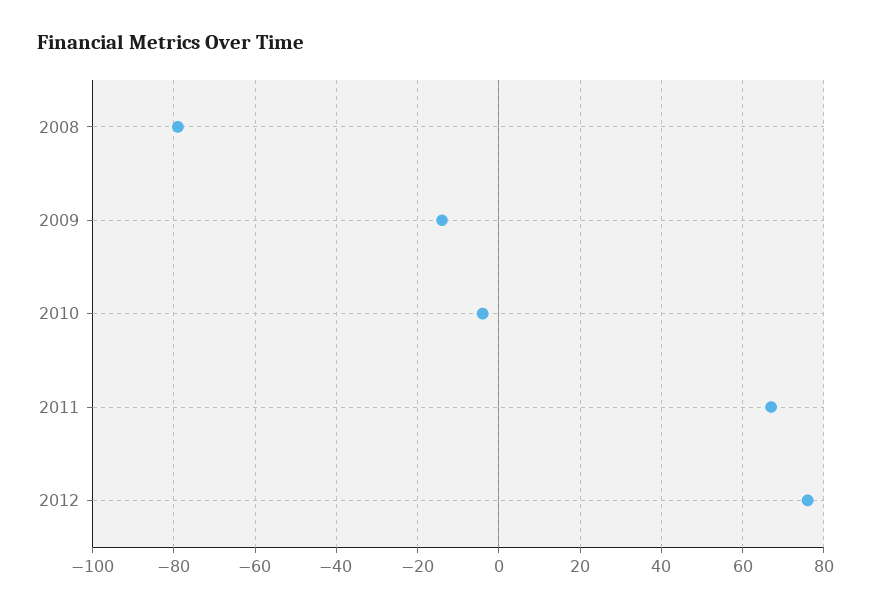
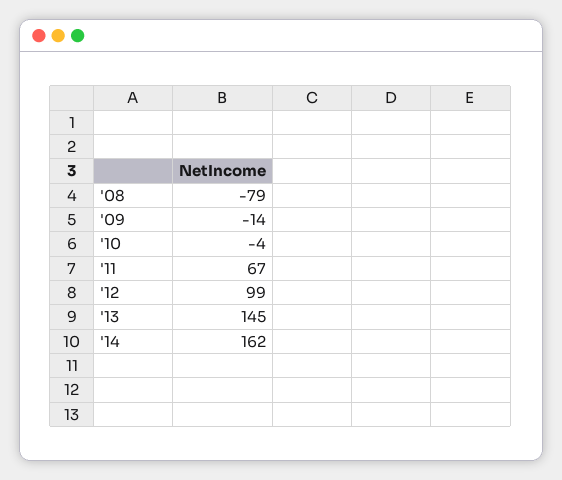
2012: 75 -> 99
'13: none -> 145
'14: none -> 162

